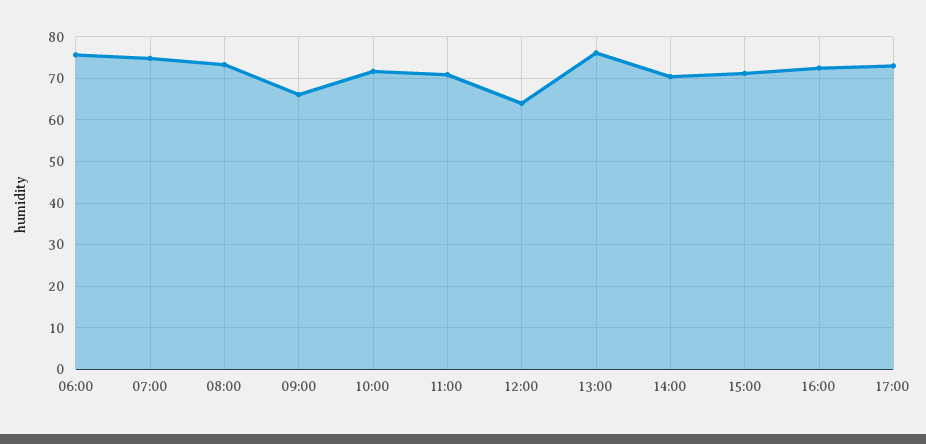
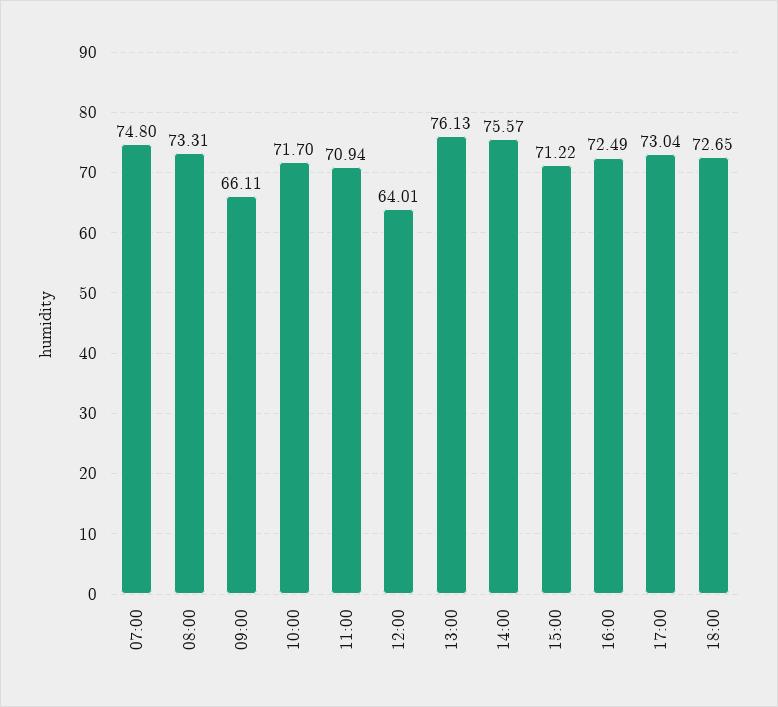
06:00: 76 -> none
14:00: 70 -> 75.57
18:00: none -> 72.65

